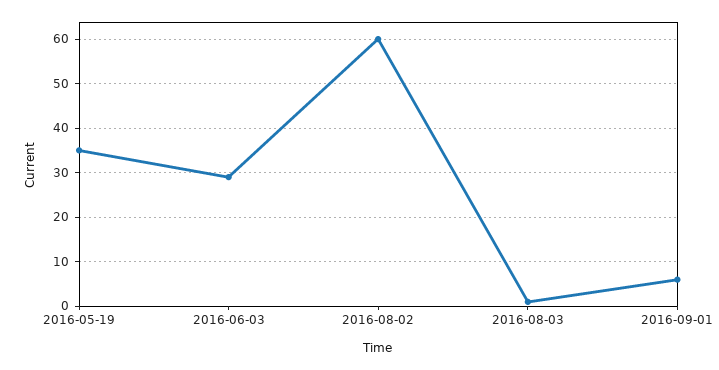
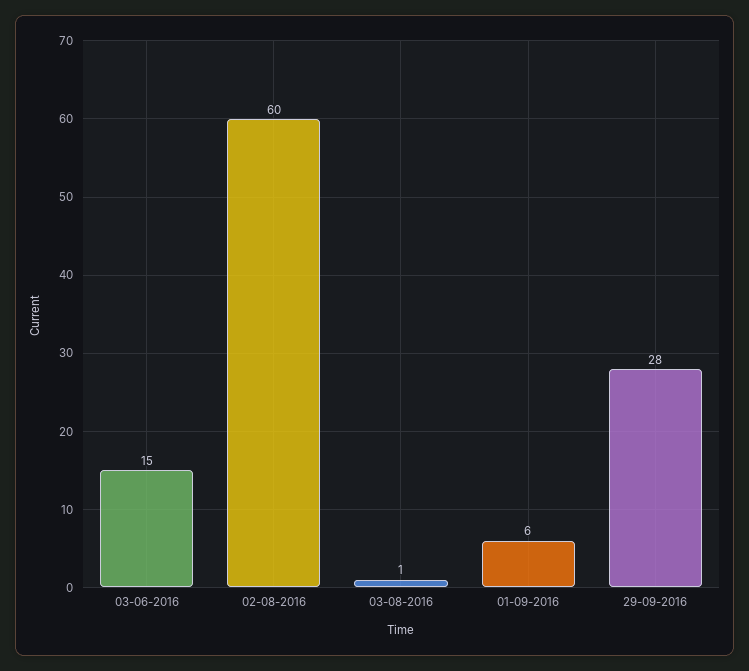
2016-05-19: 35 -> none
2016-06-03: 30 -> 15
29-09-2016: none -> 28

